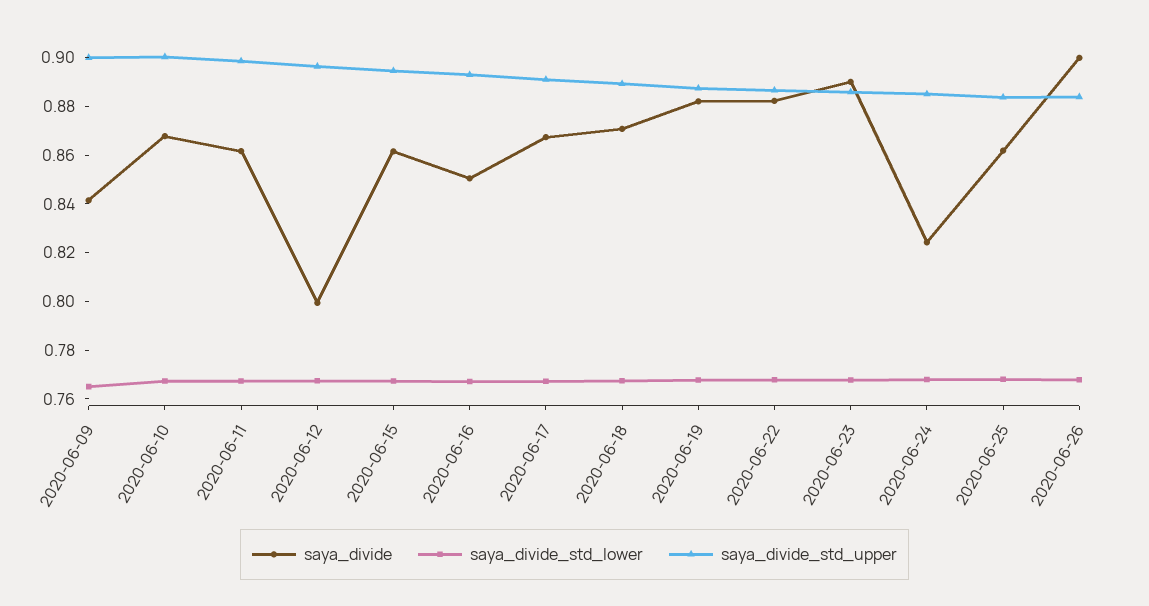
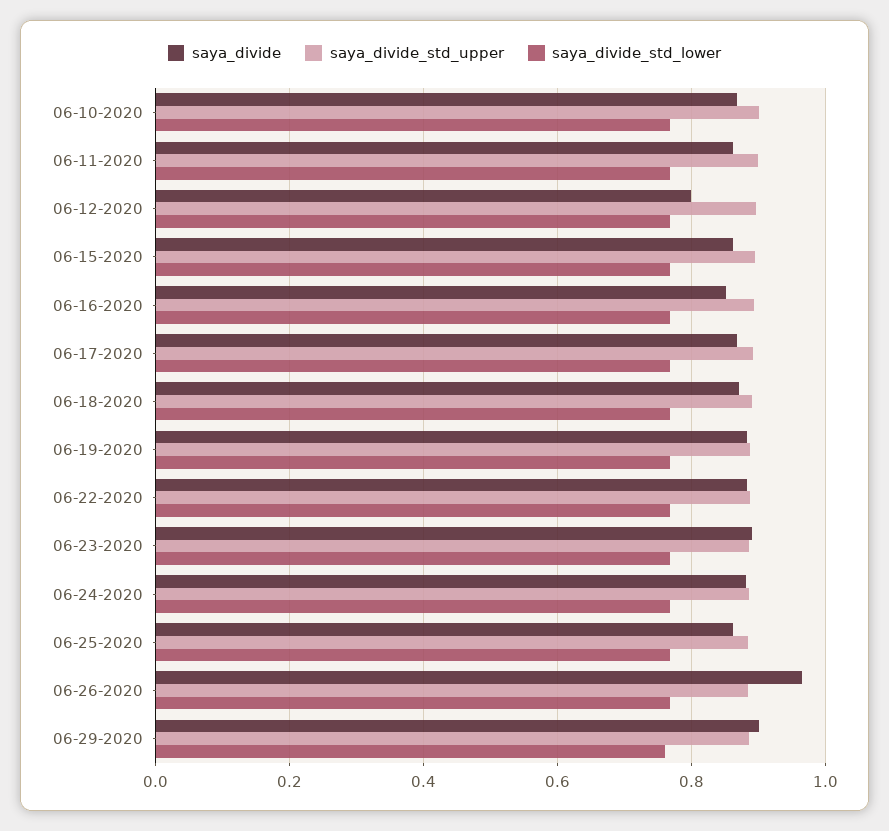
saya_divide, 2020-06-09: 0.84 -> none
saya_divide_std_lower, 2020-06-09: 0.765 -> none
saya_divide_std_upper, 2020-06-09: 0.9 -> none
saya_divide, 2020-06-24: 0.825 -> 0.88
saya_divide, 2020-06-26: 0.9 -> 0.96
saya_divide, 06-29-2020: none -> 0.9
saya_divide_std_upper, 06-29-2020: none -> 0.88
saya_divide_std_lower, 06-29-2020: none -> 0.76

